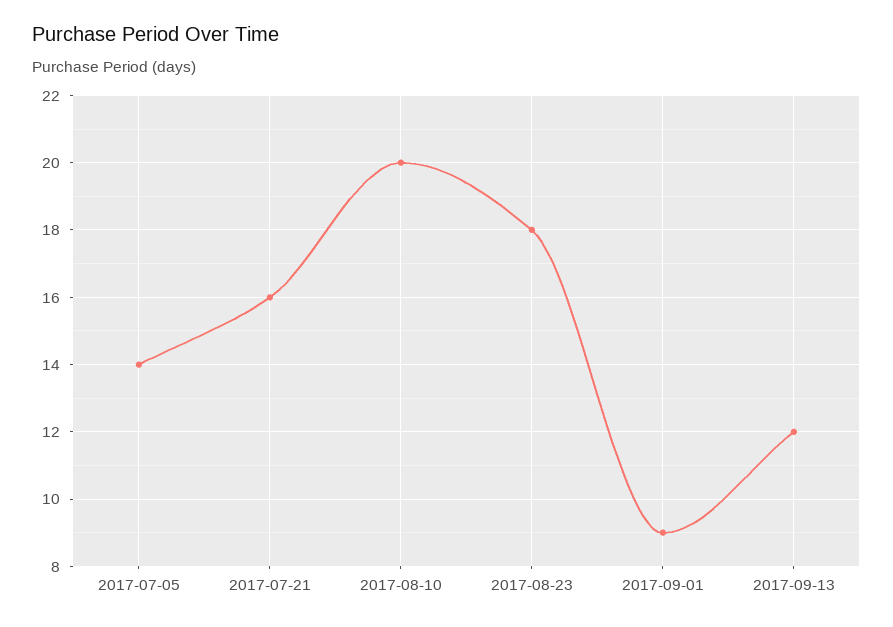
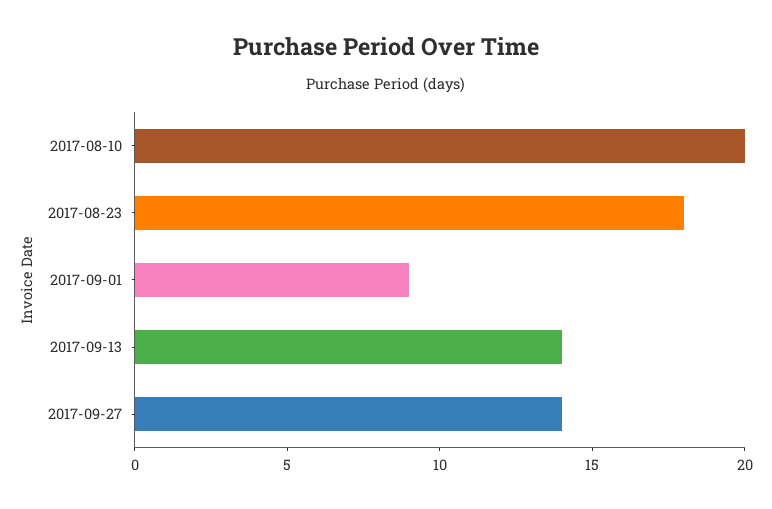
2017-07-05: 14 -> none
2017-07-21: 16 -> none
2017-09-13: 12 -> 14
2017-09-27: none -> 14

